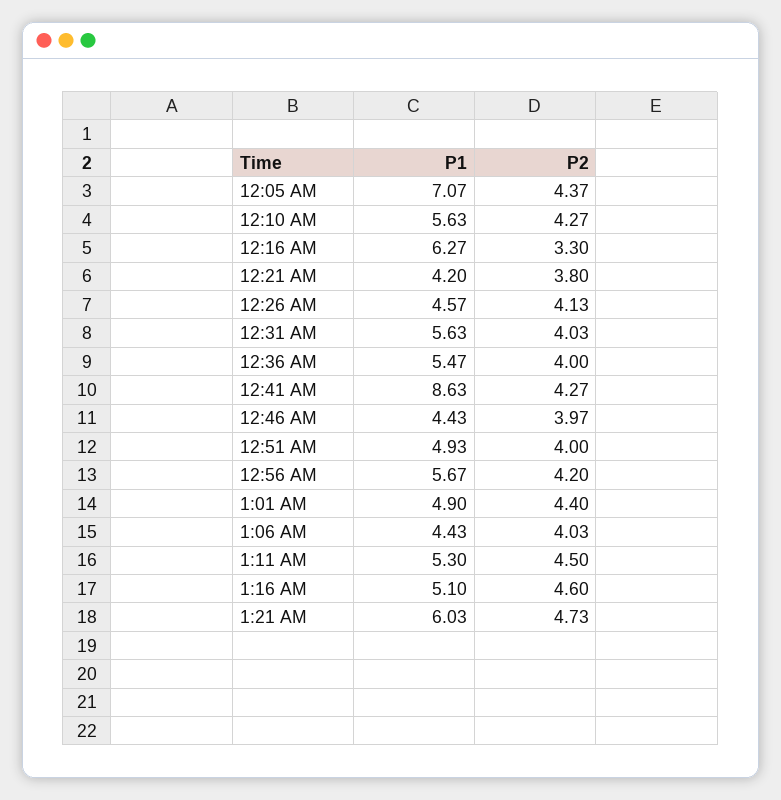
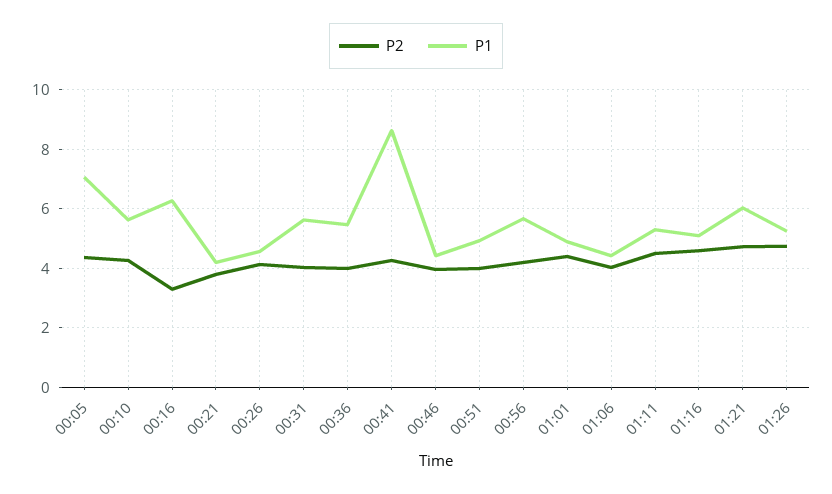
P2, 01:26: none -> 4.75
P1, 01:26: none -> 5.25

